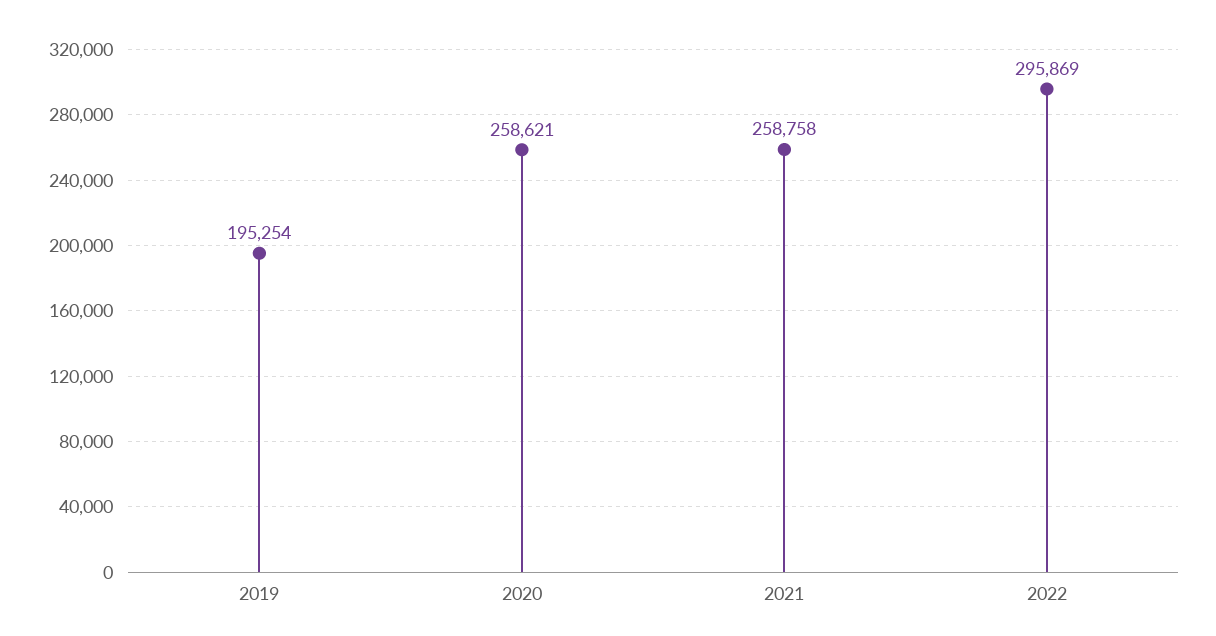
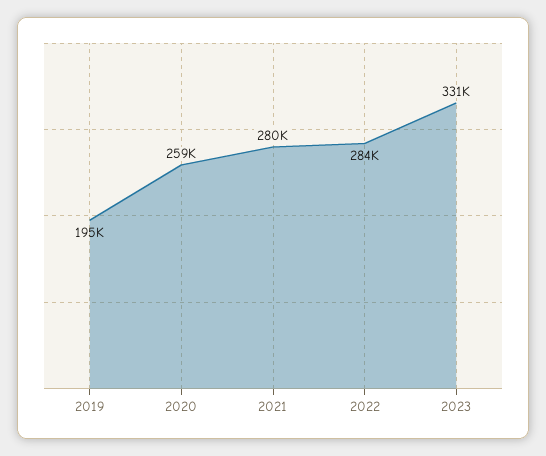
2021: 258758 -> 280000
2022: 295869 -> 284000
2023: none -> 331000

